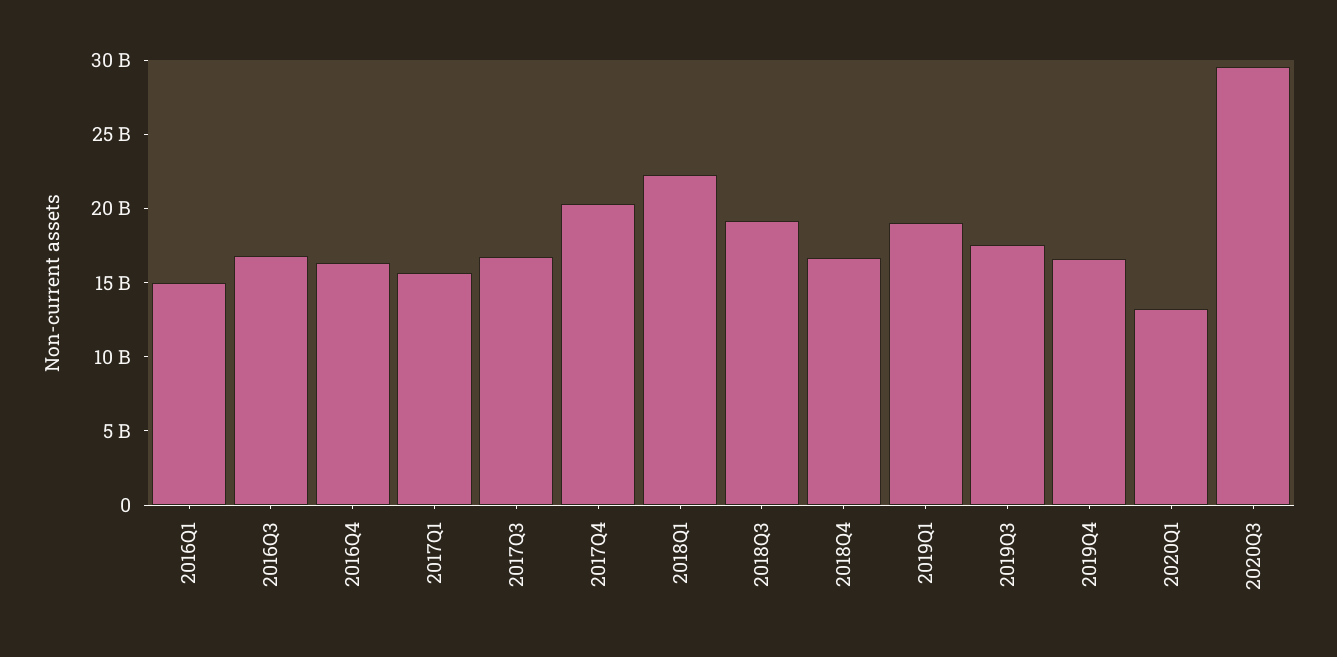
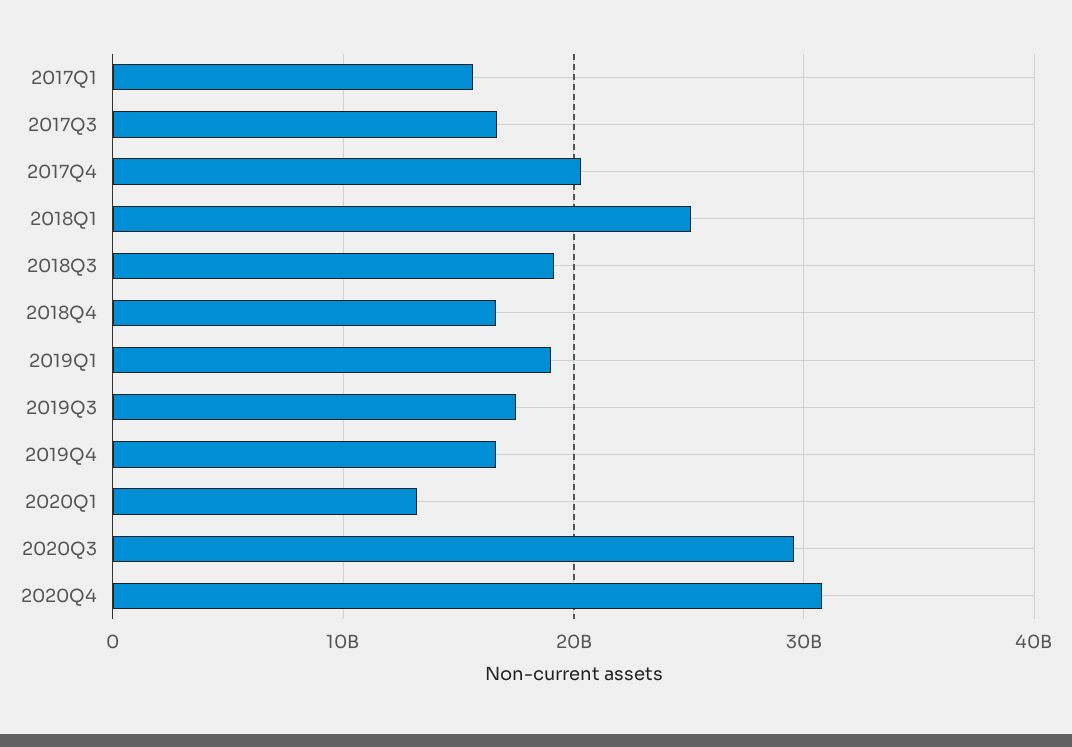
2016Q1: 15000000000 -> none
2016Q3: 17000000000 -> none
2016Q4: 16000000000 -> none
2018Q1: 22000000000 -> 25000000000
2020Q4: none -> 31000000000

